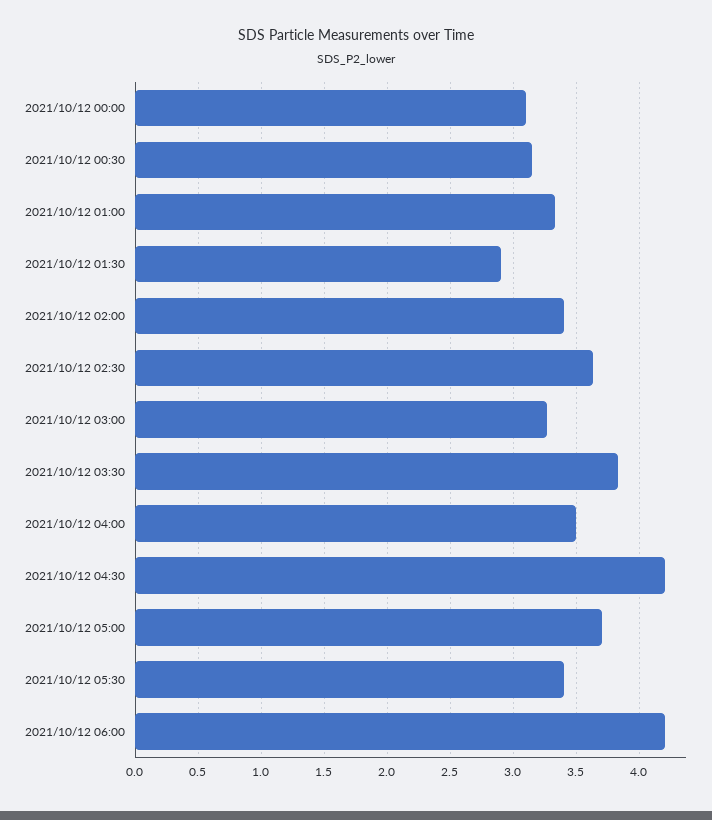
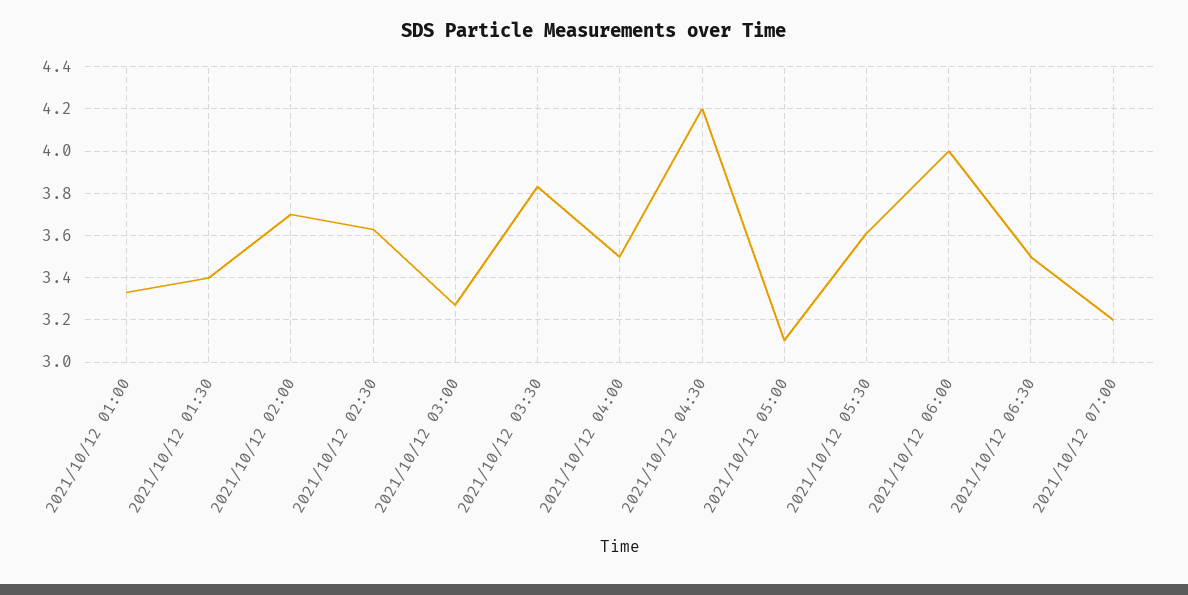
2021/10/12 00:00: 3.1 -> none
2021/10/12 00:30: 3.15 -> none
2021/10/12 01:30: 2.9 -> 3.4
2021/10/12 02:00: 3.4 -> 3.7
2021/10/12 05:00: 3.7 -> 3.1
2021/10/12 05:30: 3.4 -> 3.6
2021/10/12 06:00: 4.2 -> 4
2021/10/12 06:30: none -> 3.5
2021/10/12 07:00: none -> 3.2

